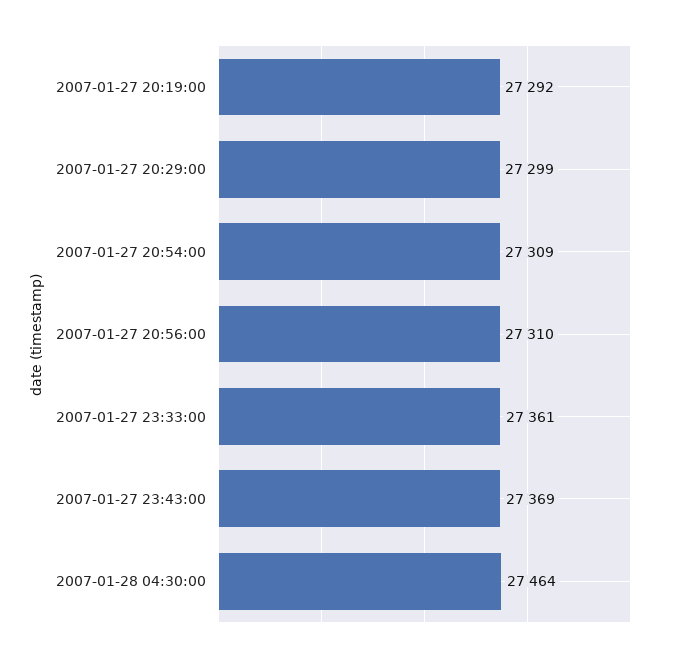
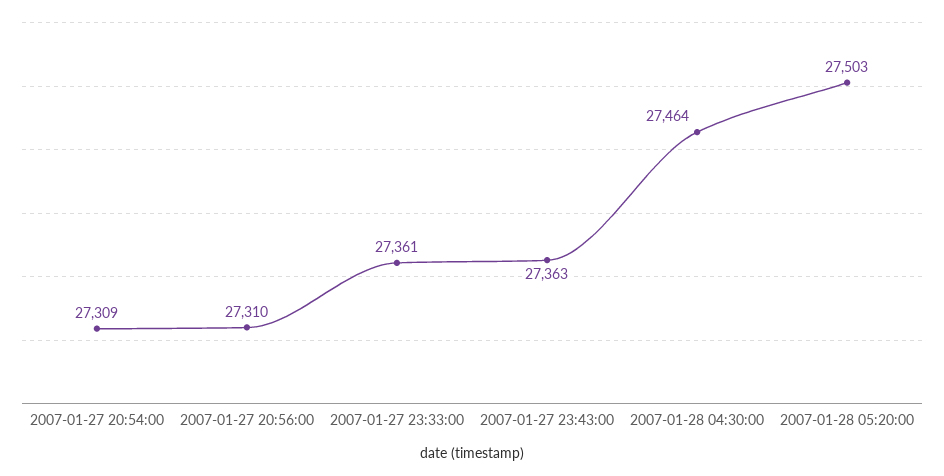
2007-01-27 20:19:00: 27292 -> none
2007-01-27 20:29:00: 27299 -> none
2007-01-27 23:43:00: 27369 -> 27363
2007-01-28 05:20:00: none -> 27503

